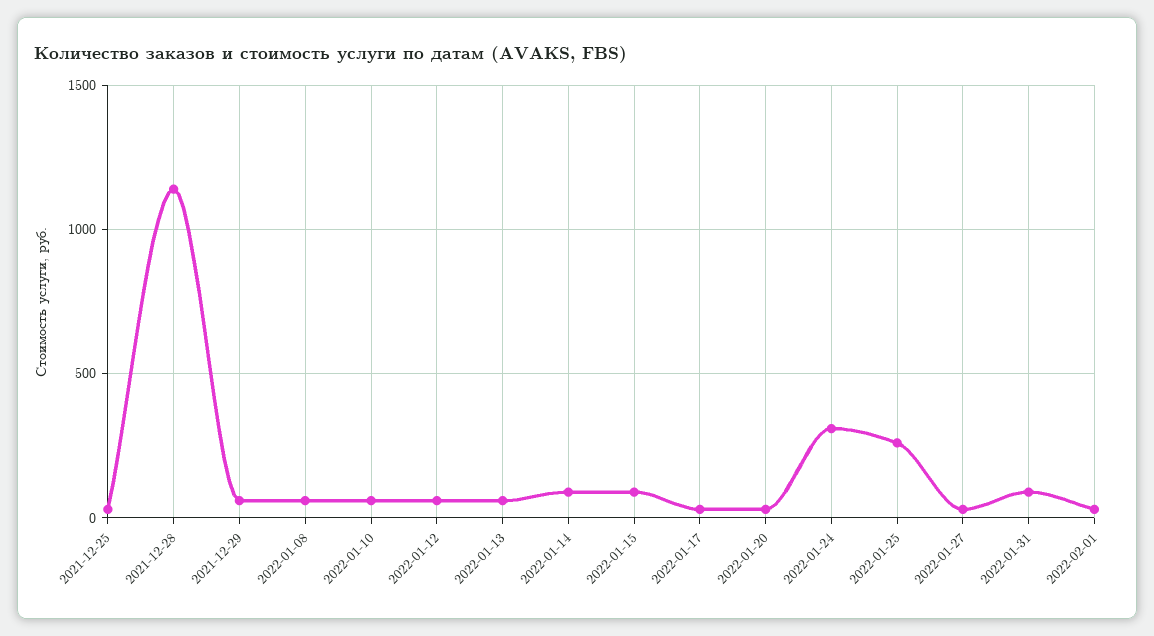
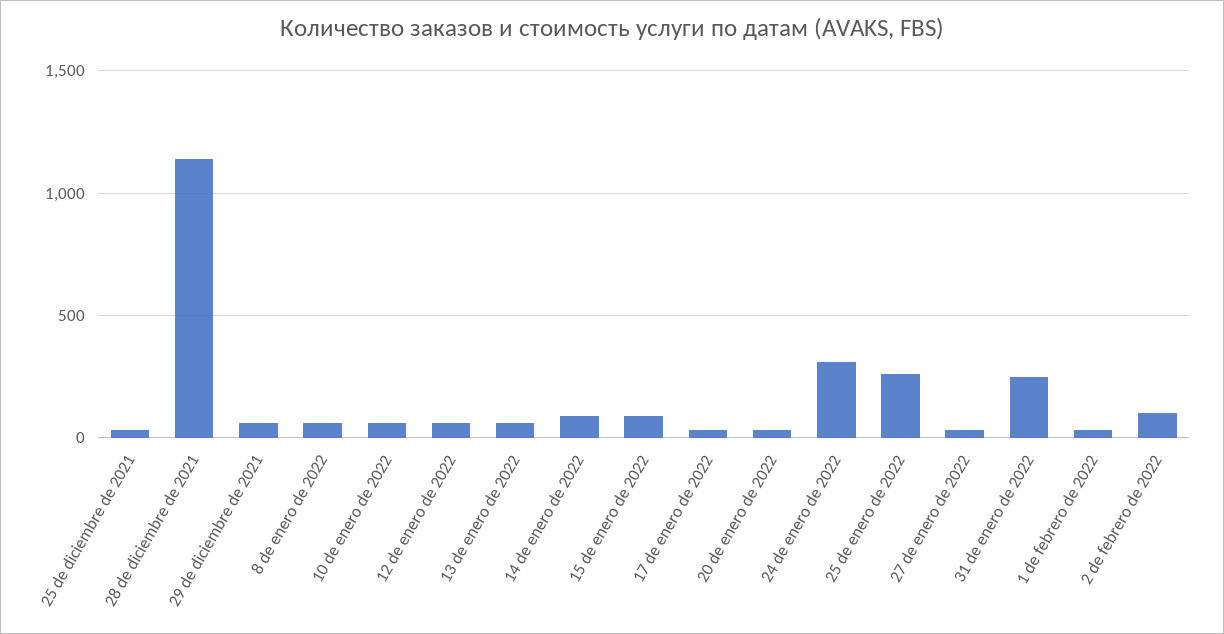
2022-01-31: 100 -> 250
2 de febrero de 2022: none -> 100

